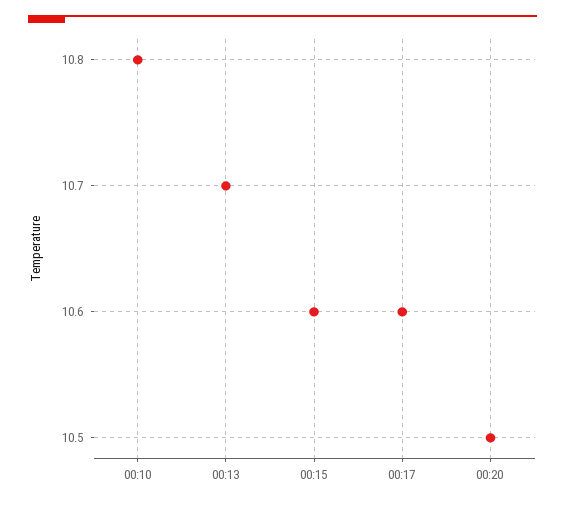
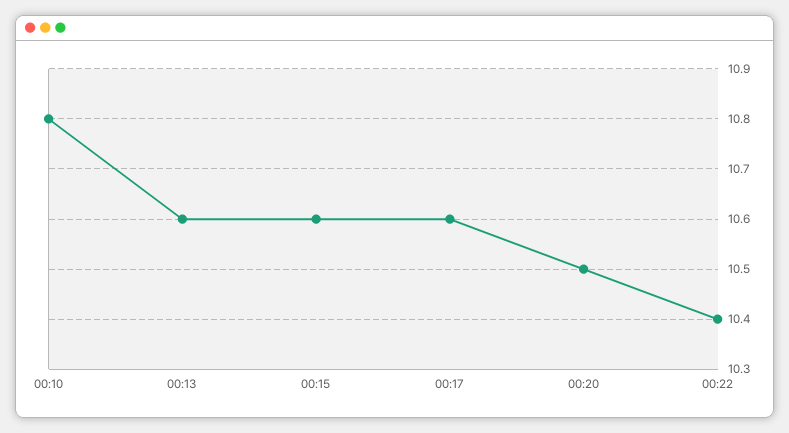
00:13: 10.7 -> 10.6
00:22: none -> 10.4

